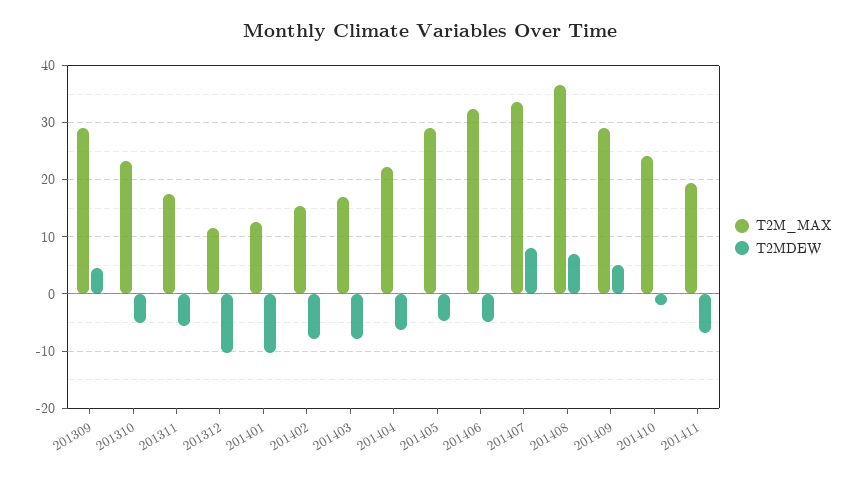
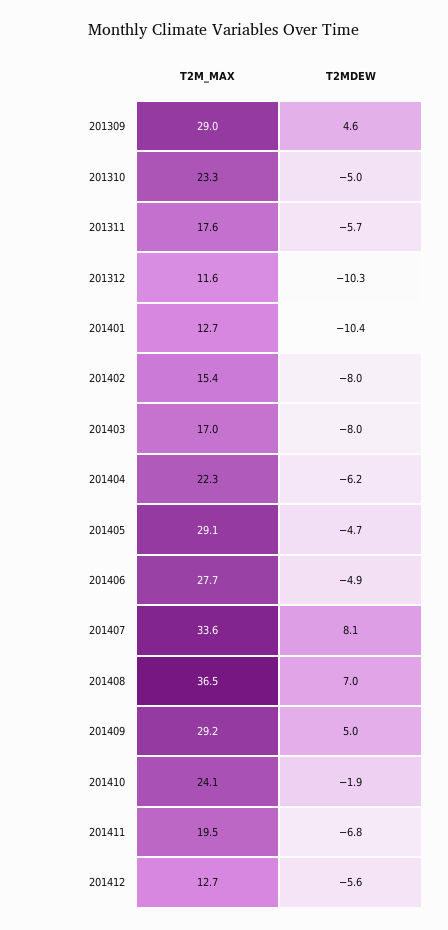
T2M_MAX, 201406: 32 -> 27.7
T2M_MAX, 201412: none -> 12.7
T2MDEW, 201412: none -> -5.6

